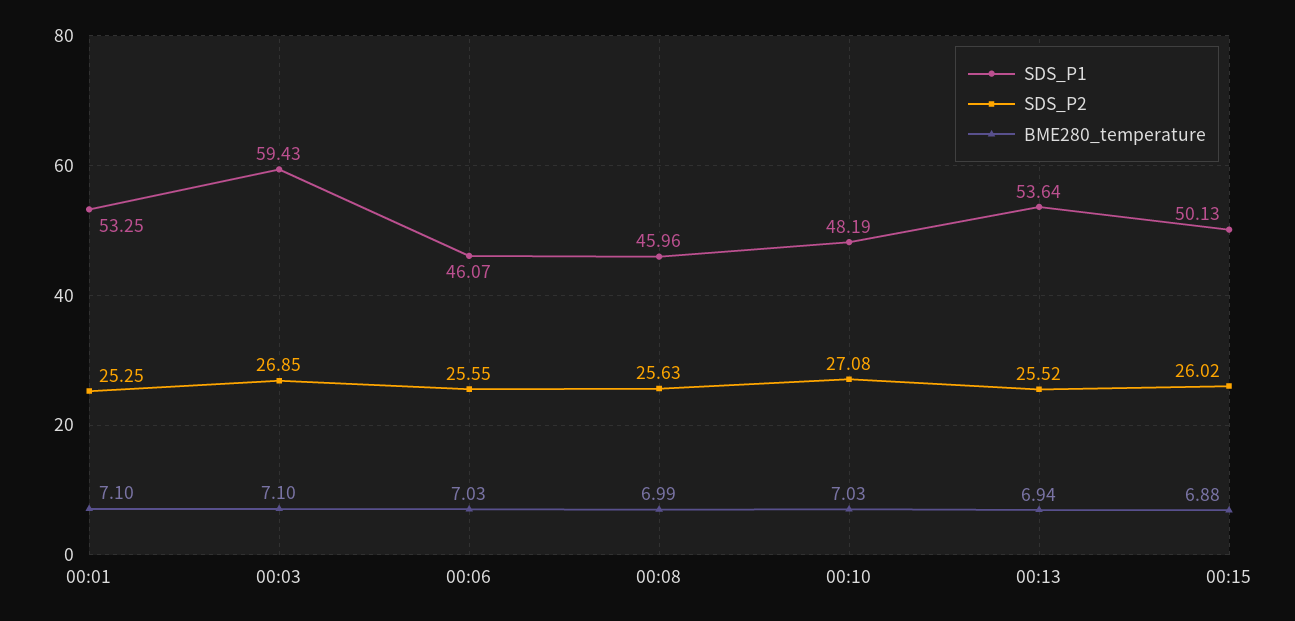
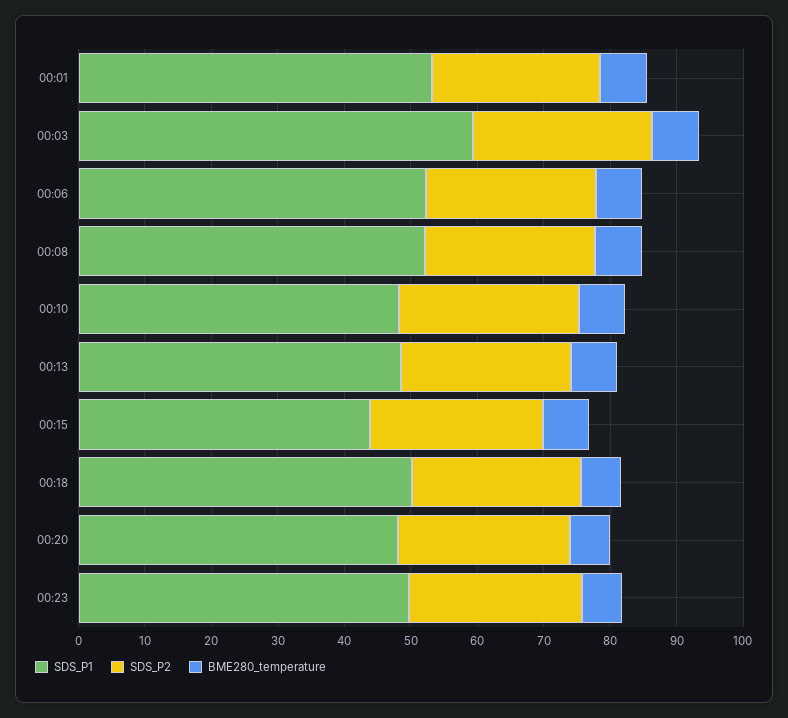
SDS_P1, 00:06: 46.07 -> 52
SDS_P1, 00:08: 45.96 -> 52
SDS_P1, 00:13: 53.64 -> 48
SDS_P1, 00:15: 50.13 -> 44
SDS_P1, 00:18: none -> 50
SDS_P2, 00:18: none -> 26
BME280_temperature, 00:18: none -> 6
SDS_P1, 00:20: none -> 48
SDS_P2, 00:20: none -> 26
BME280_temperature, 00:20: none -> 6
SDS_P1, 00:23: none -> 50
SDS_P2, 00:23: none -> 26
BME280_temperature, 00:23: none -> 6

